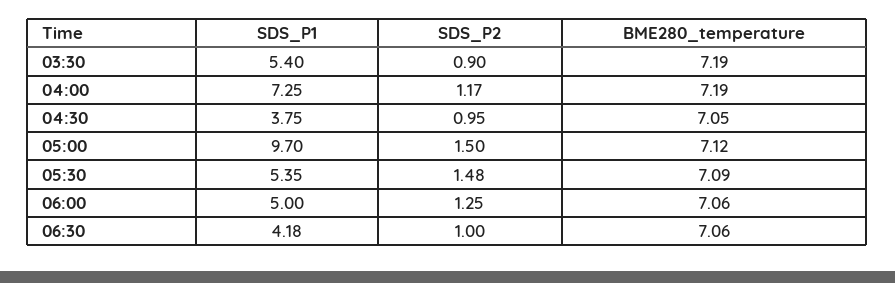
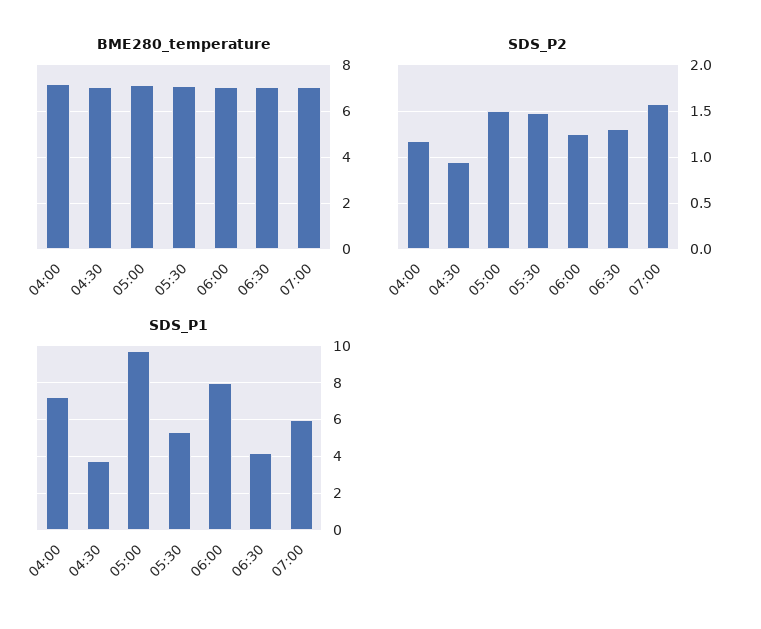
SDS_P1, 03:30: 5.4 -> none
SDS_P2, 03:30: 0.9 -> none
BME280_temperature, 03:30: 7.19 -> none
SDS_P1, 06:00: 5 -> 8
SDS_P2, 06:30: 1 -> 1.3
BME280_temperature, 07:00: none -> 7
SDS_P2, 07:00: none -> 1.6
SDS_P1, 07:00: none -> 6

